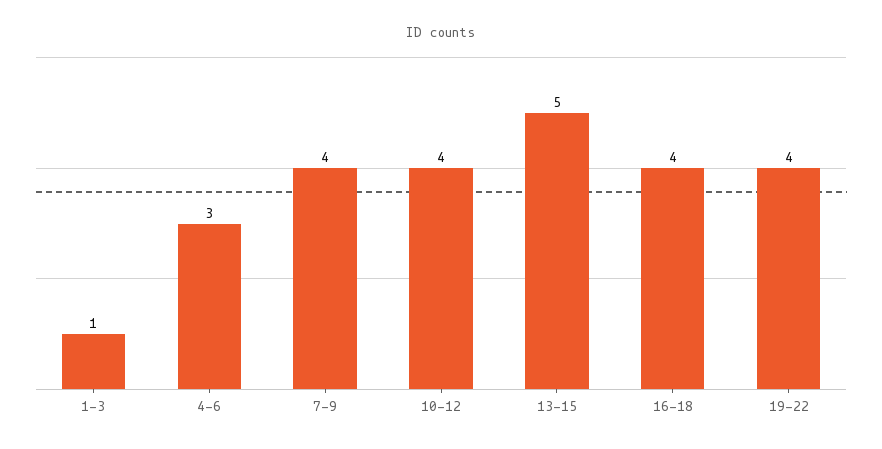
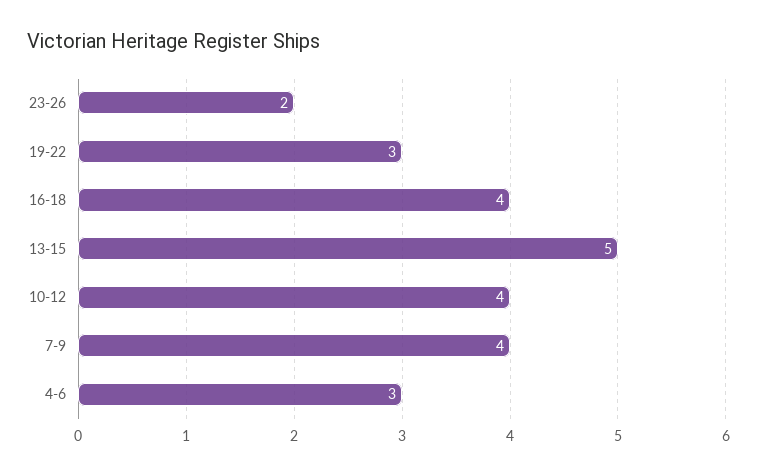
1-3: 1 -> none
19-22: 4 -> 3
23-26: none -> 2

